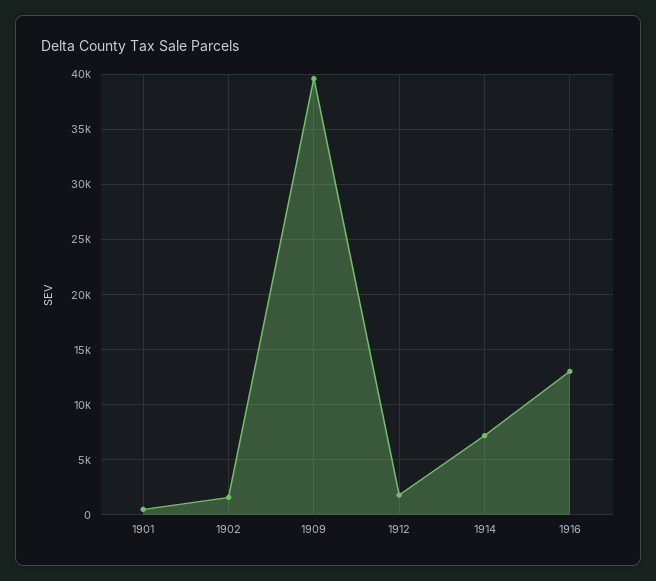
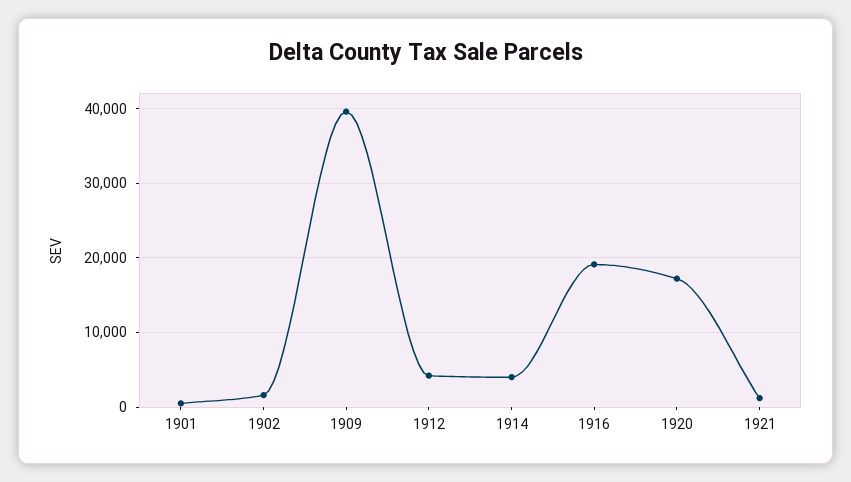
1912: 2000 -> 4000
1914: 7000 -> 4000
1916: 13000 -> 19000
1920: none -> 17000
1921: none -> 1000

